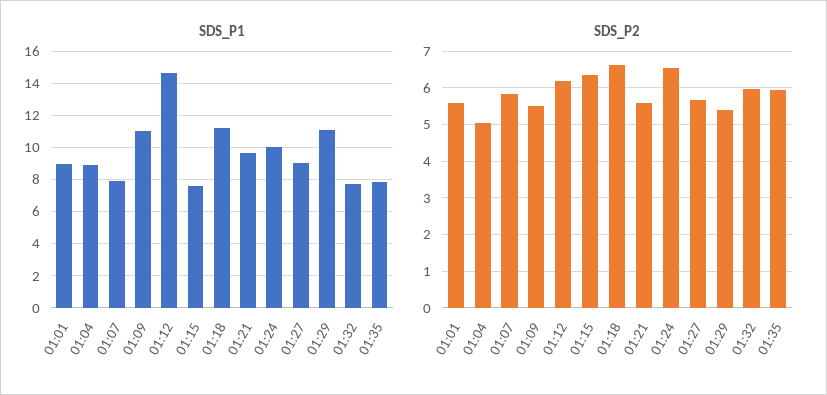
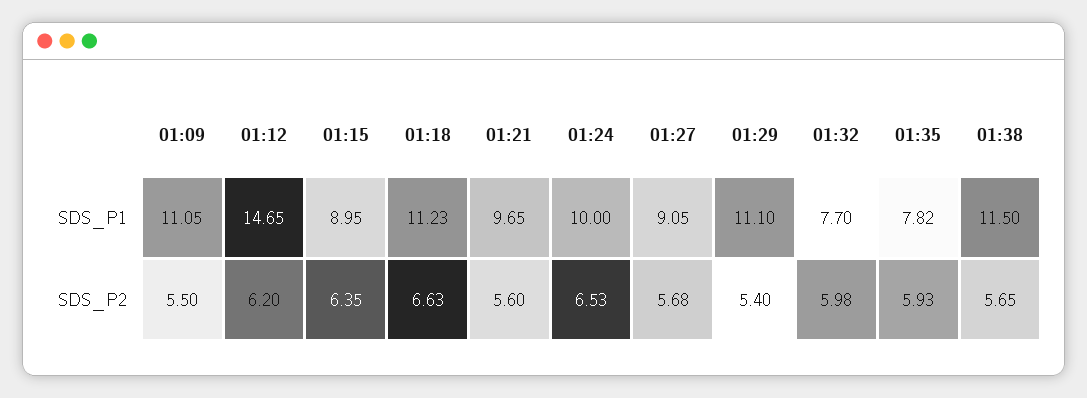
SDS_P1, 01:01: 9 -> none
SDS_P1, 01:04: 9 -> none
SDS_P1, 01:07: 8 -> none
SDS_P1, 01:15: 7.5 -> 8.95
SDS_P2, 01:01: 5.6 -> none
SDS_P2, 01:04: 5 -> none
SDS_P2, 01:07: 5.8 -> none
SDS_P1, 01:38: none -> 11.5
SDS_P2, 01:38: none -> 5.65

